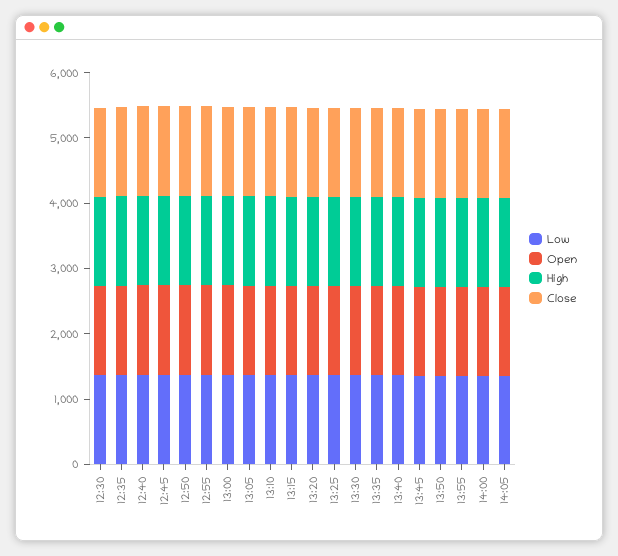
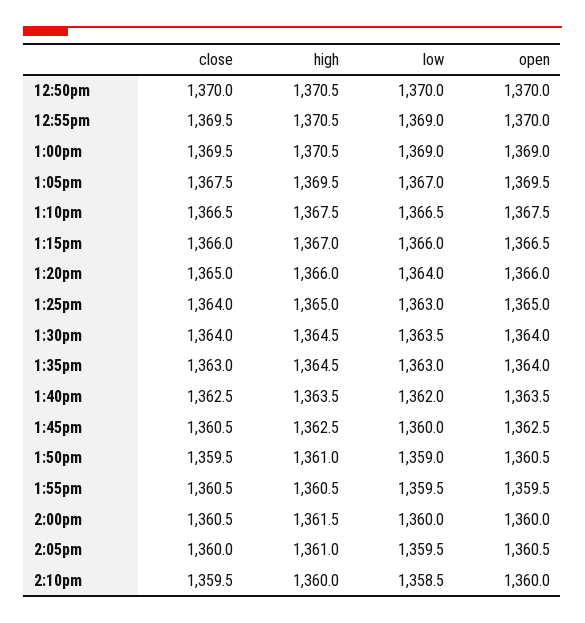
Low, 12:30: 1400 -> none
Open, 12:30: 1400 -> none
High, 12:30: 1400 -> none
Close, 12:30: 1400 -> none
Low, 12:35: 1400 -> none
Open, 12:35: 1400 -> none
High, 12:35: 1400 -> none
Close, 12:35: 1400 -> none
Low, 12:40: 1400 -> none
Open, 12:40: 1400 -> none
High, 12:40: 1400 -> none
Close, 12:40: 1400 -> none
Low, 12:45: 1400 -> none
Open, 12:45: 1400 -> none
High, 12:45: 1400 -> none
Close, 12:45: 1400 -> none
Close, 2:10pm: none -> 1359.5
High, 2:10pm: none -> 1360
Low, 2:10pm: none -> 1358.5
Open, 2:10pm: none -> 1360

